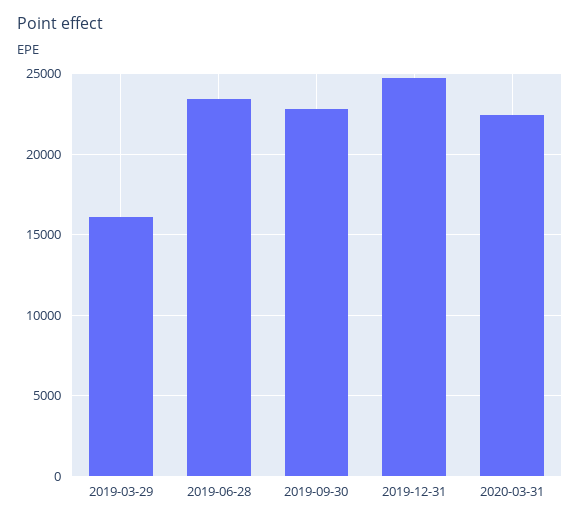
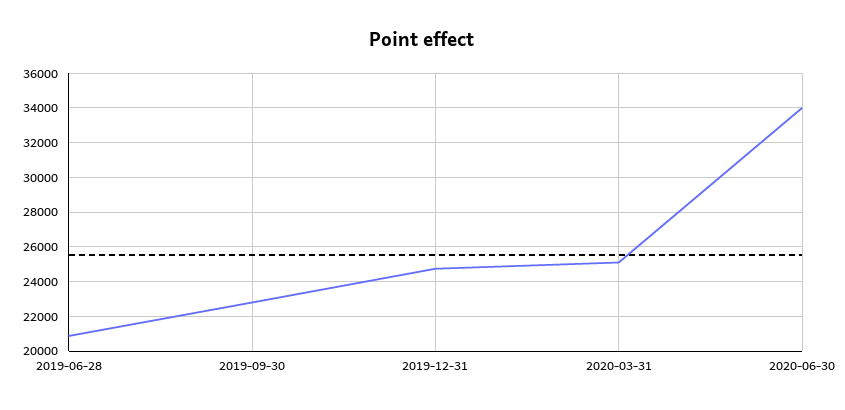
2019-03-29: 16000 -> none
2019-06-28: 23500 -> 21000
2020-03-31: 22500 -> 25000
2020-06-30: none -> 34000

